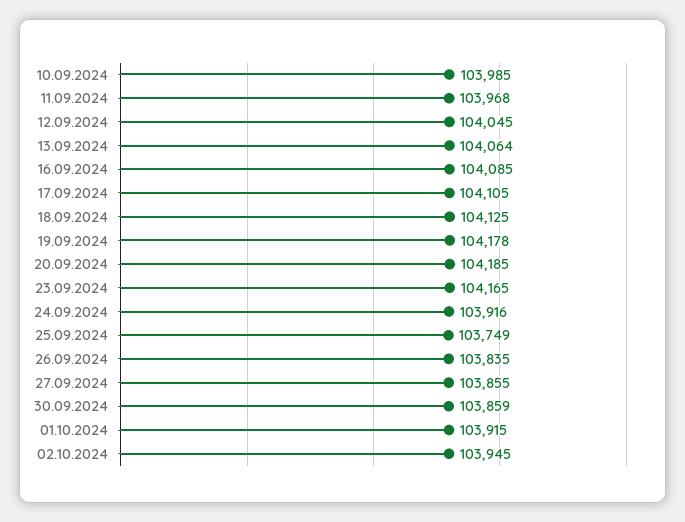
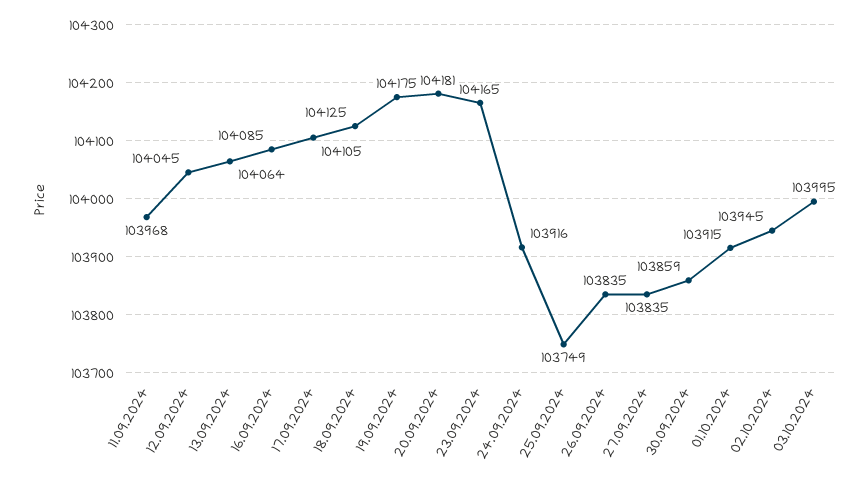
10.09.2024: 103985 -> none
19.09.2024: 104178 -> 104175
20.09.2024: 104185 -> 104181
27.09.2024: 103855 -> 103835
03.10.2024: none -> 103995

